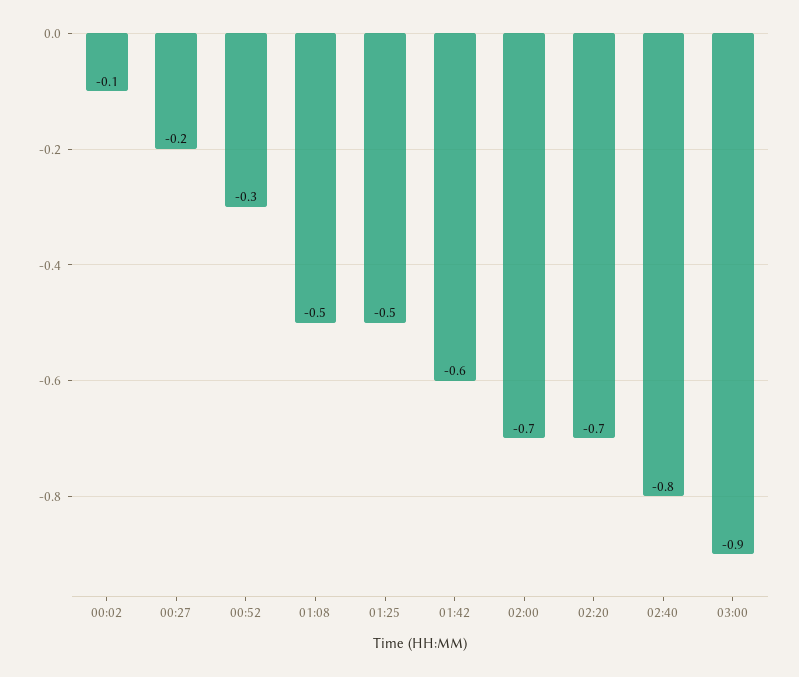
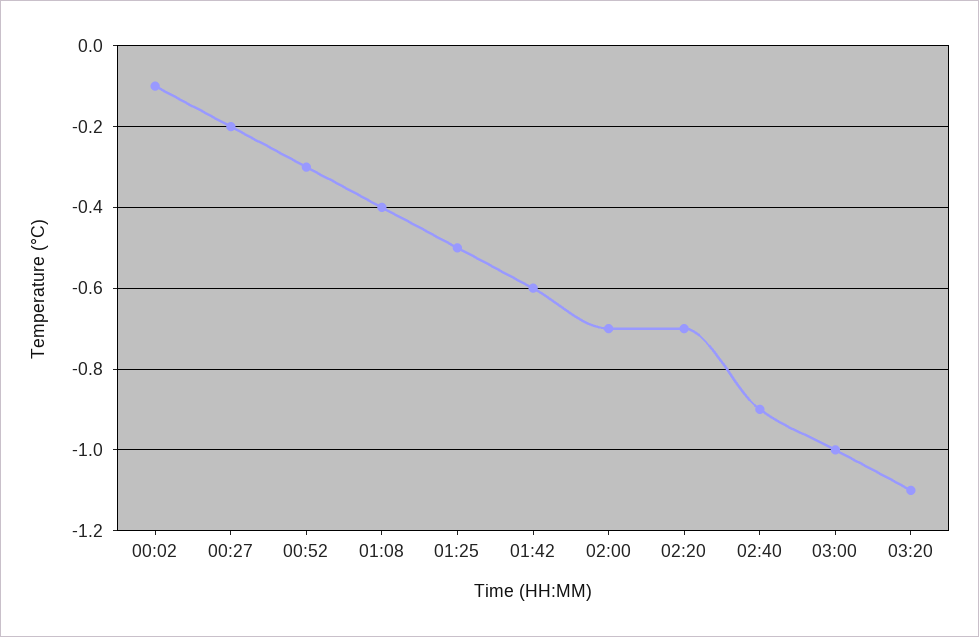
01:08: -0.5 -> -0.4
02:40: -0.8 -> -0.9
03:00: -0.9 -> -1
03:20: none -> -1.1

